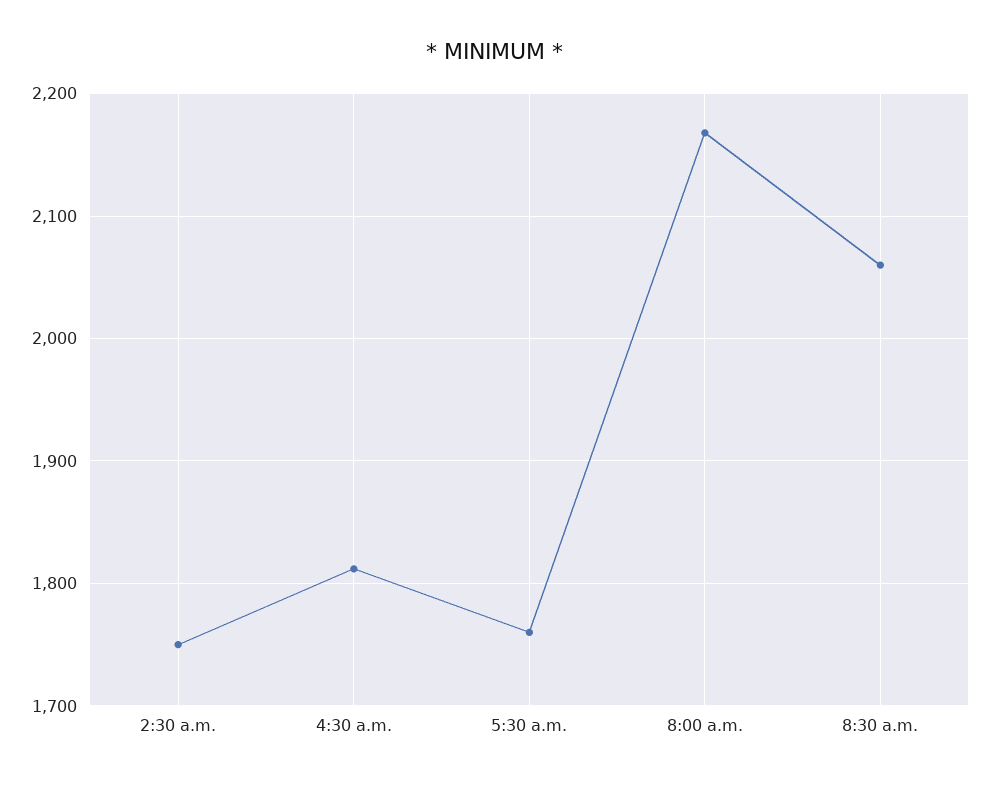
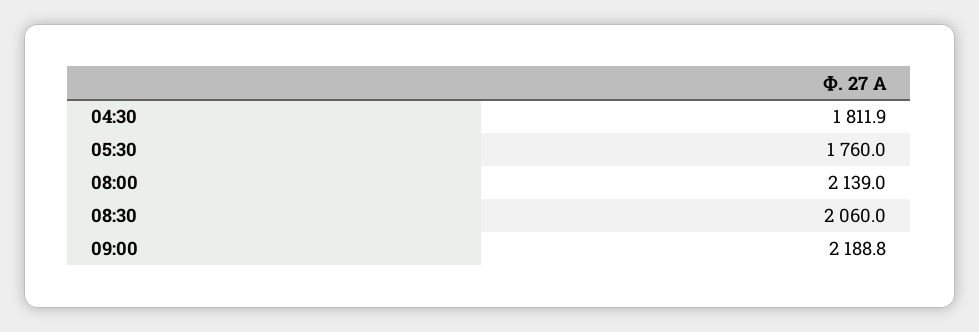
2:30 a.m.: 1750 -> none
8:00 a.m.: 2170 -> 2139
09:00: none -> 2188.8

